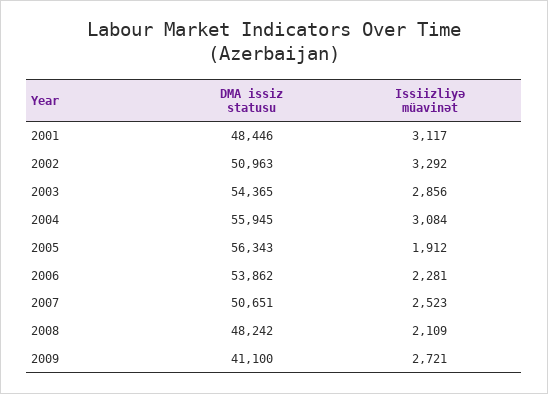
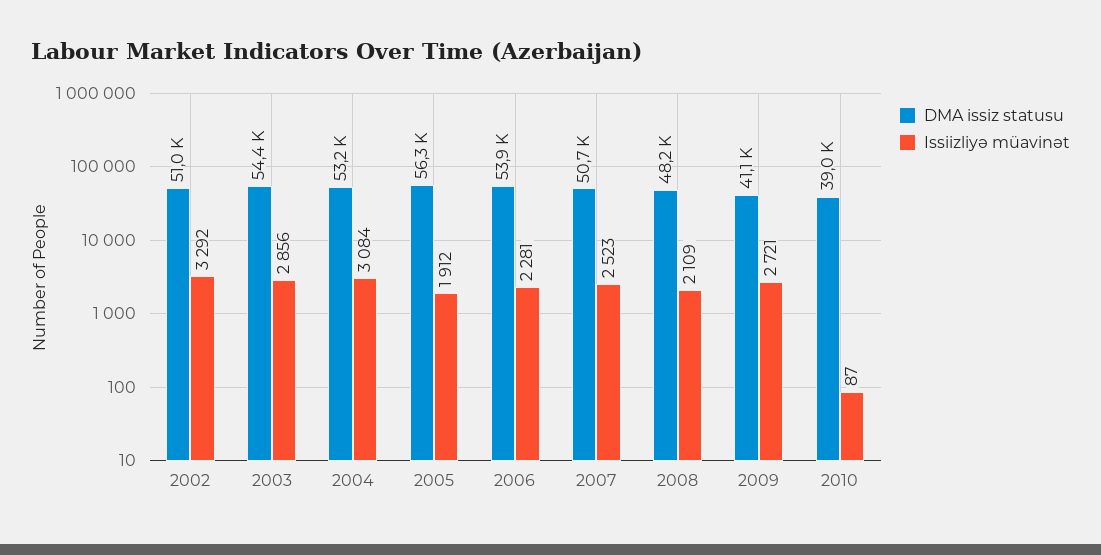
DMA issiz statusu, 2001: 48446 -> none
Issiizliyə müavinət, 2001: 3117 -> none
DMA issiz statusu, 2004: 55945 -> 53200
DMA issiz statusu, 2010: none -> 39000
Issiizliyə müavinət, 2010: none -> 87

